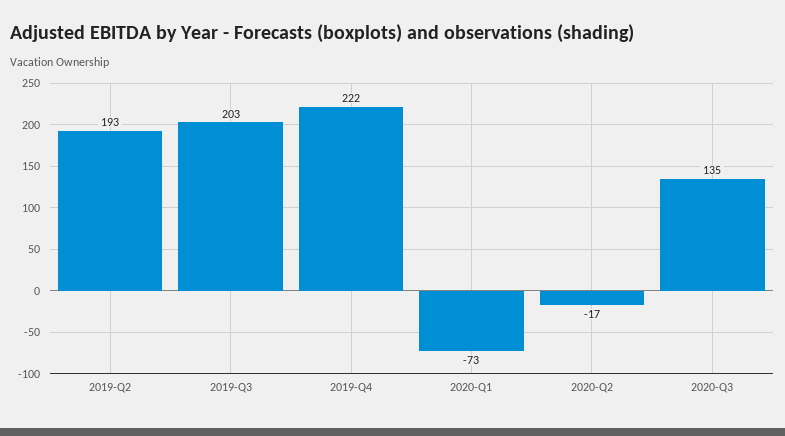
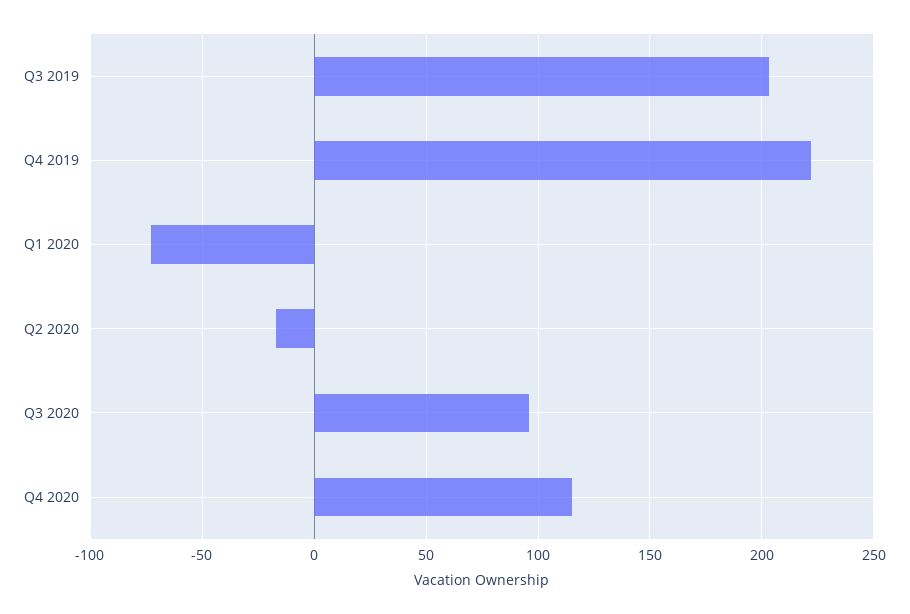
2019-Q2: 193 -> none
2020-Q3: 135 -> 95
Q4 2020: none -> 115

